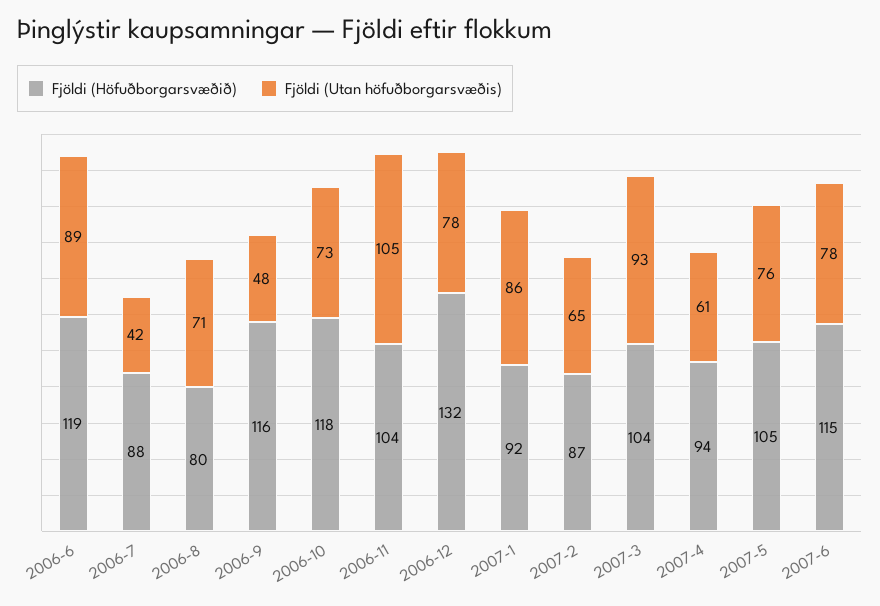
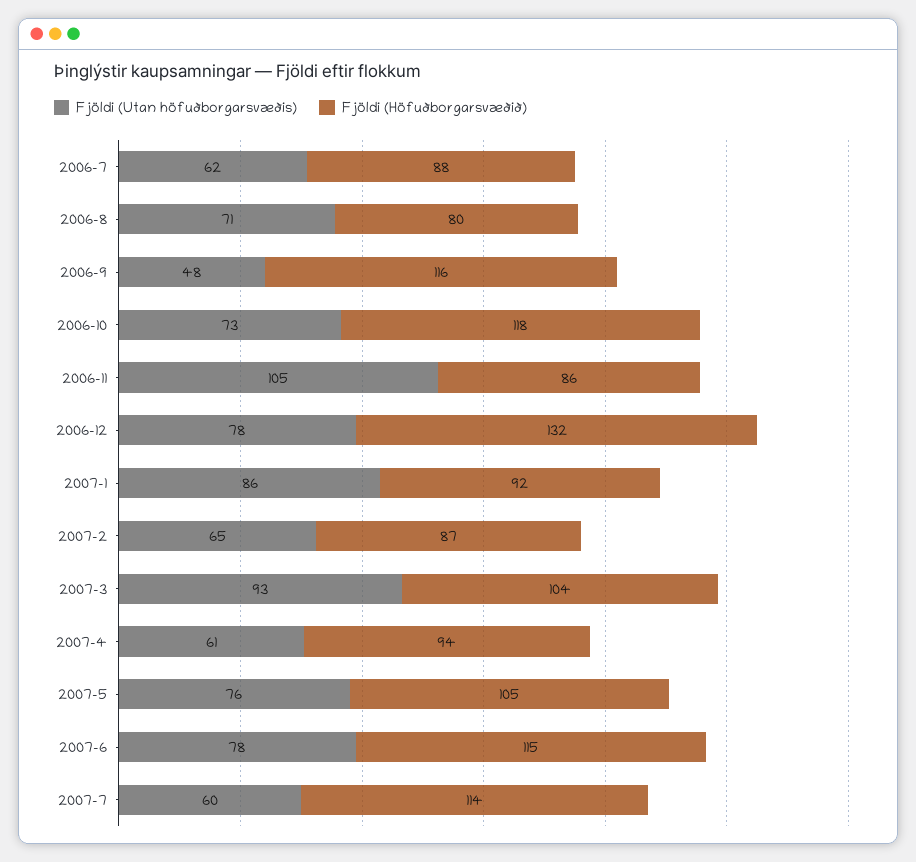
Fjöldi (Höfuðborgarsvæðið), 2006-6: 119 -> none
Fjöldi (Utan höfuðborgarsvæðis), 2006-6: 89 -> none
Fjöldi (Utan höfuðborgarsvæðis), 2006-7: 42 -> 62
Fjöldi (Höfuðborgarsvæðið), 2006-11: 104 -> 86
Fjöldi (Utan höfuðborgarsvæðis), 2007-7: none -> 60
Fjöldi (Höfuðborgarsvæðið), 2007-7: none -> 114

